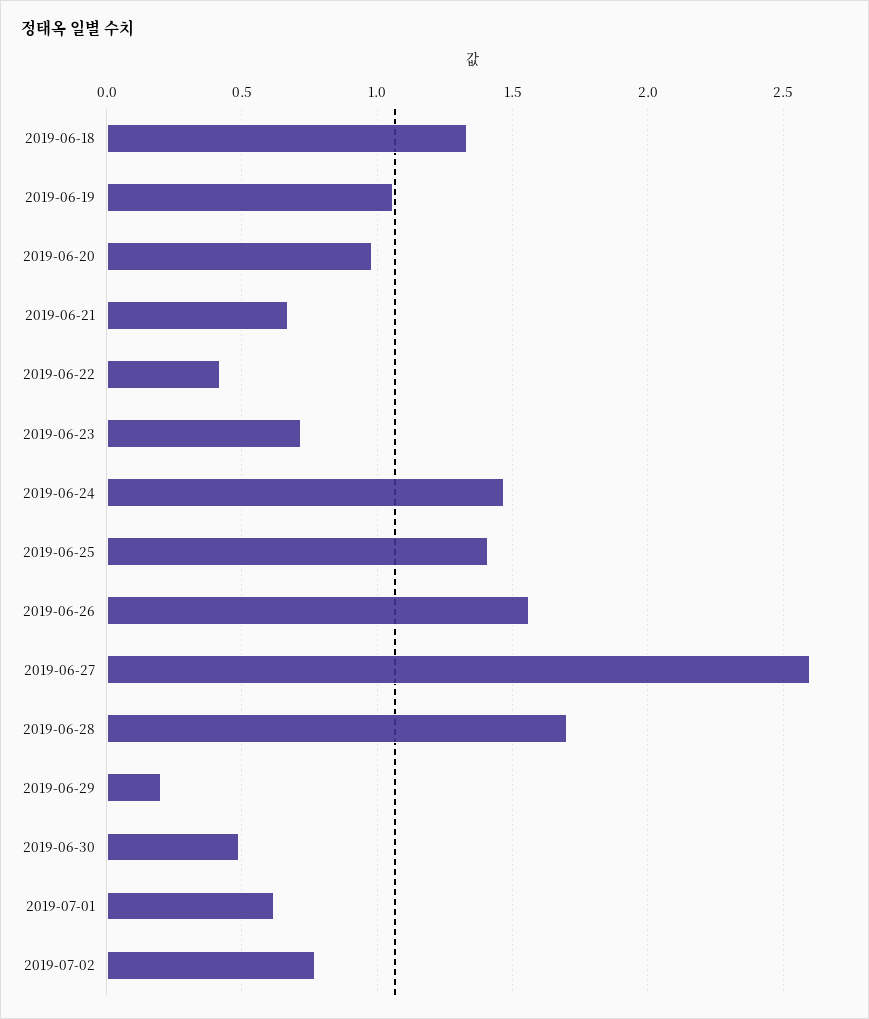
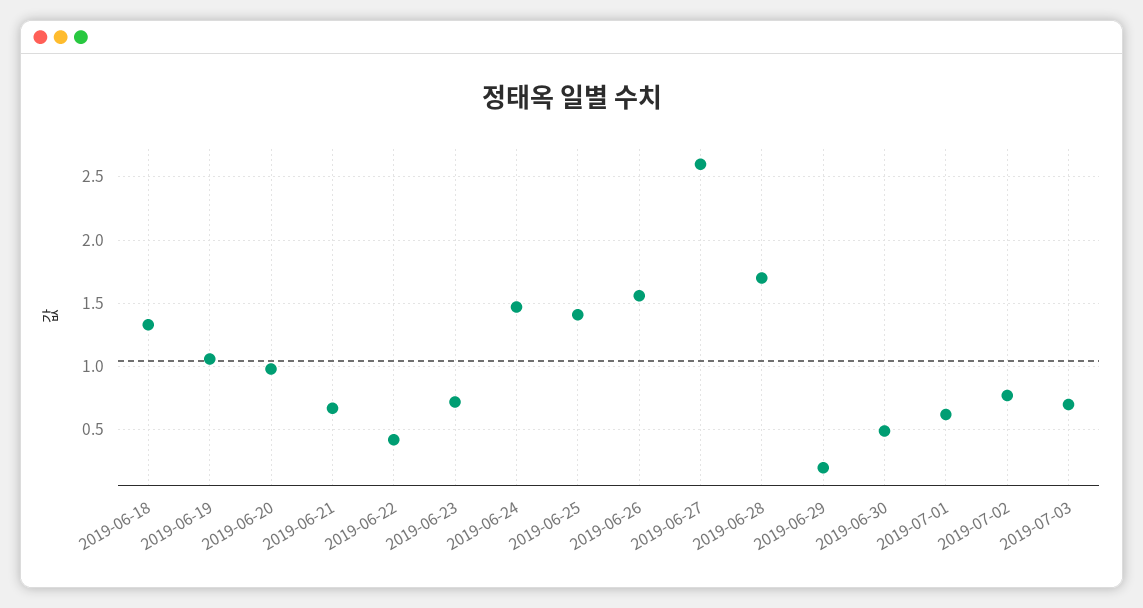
2019-07-03: none -> 0.7

